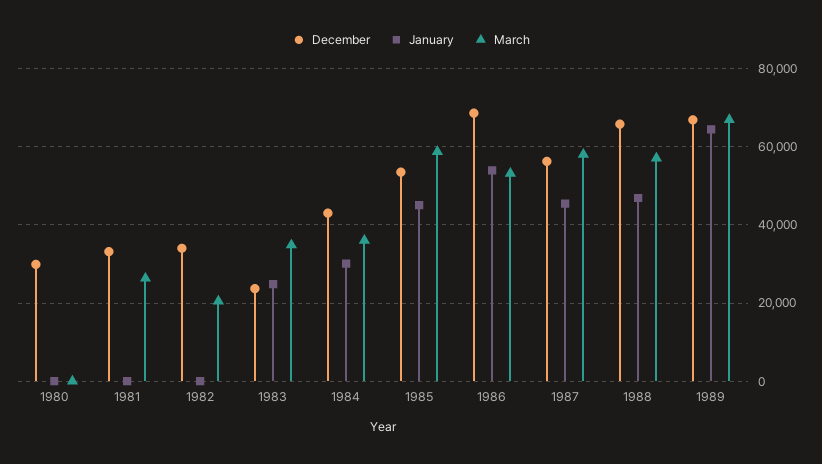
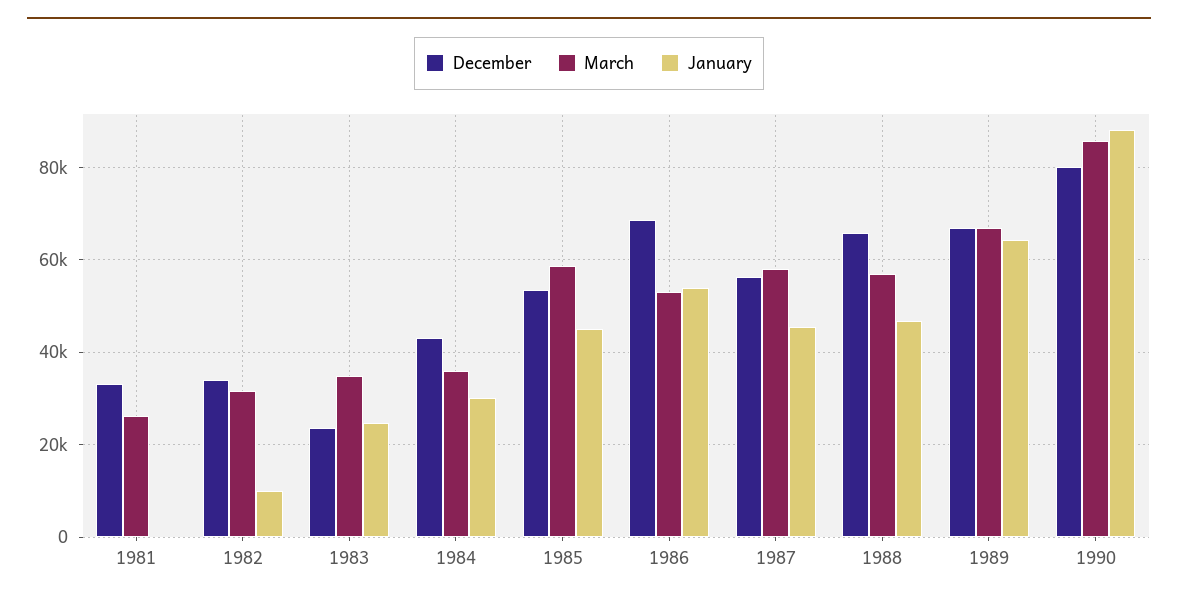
December, 1980: 30000 -> none
January, 1980: 0 -> none
March, 1980: 0 -> none
January, 1982: 0 -> 10000
March, 1982: 20000 -> 32000
December, 1990: none -> 80000
March, 1990: none -> 86000
January, 1990: none -> 88000

